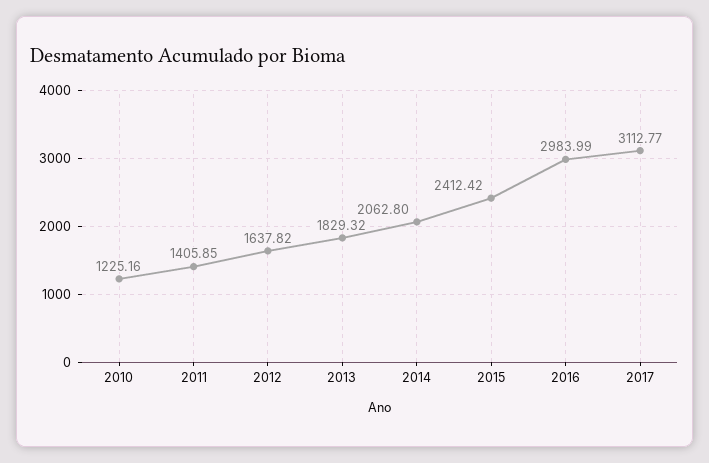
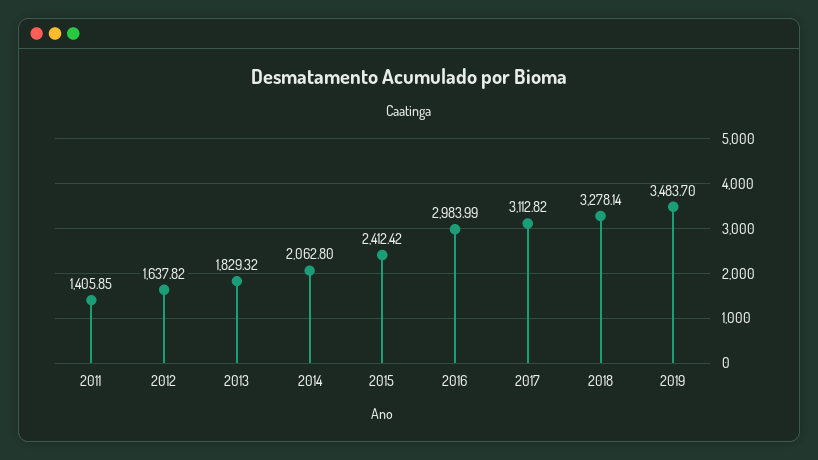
2010: 1225.16 -> none
2017: 3112.77 -> 3112.82
2018: none -> 3278.14
2019: none -> 3483.7

